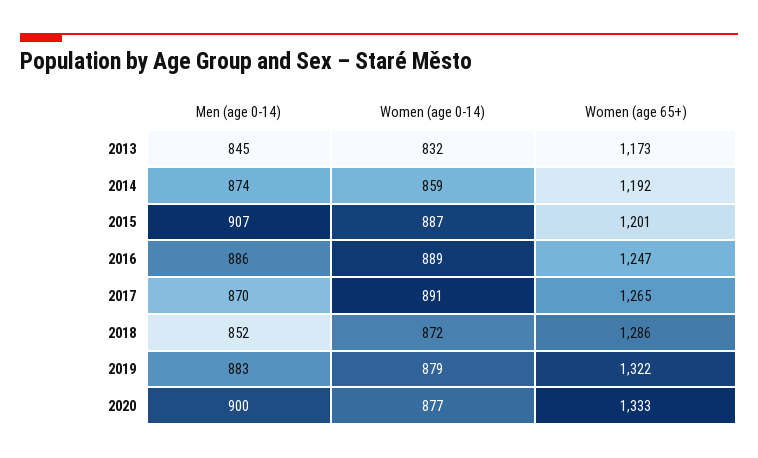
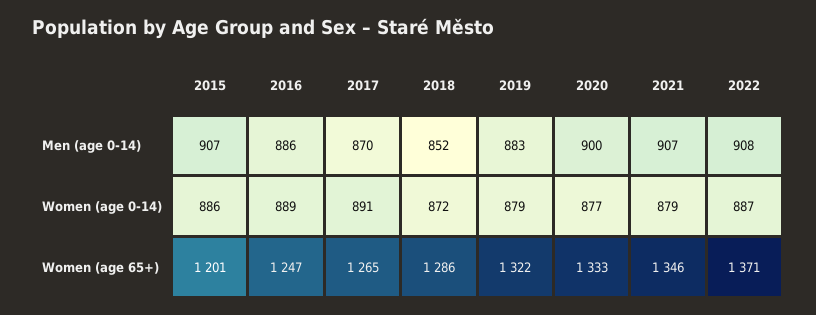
Men (age 0-14), 2013: 845 -> none
Women (age 0-14), 2013: 832 -> none
Women (age 65+), 2013: 1173 -> none
Men (age 0-14), 2014: 874 -> none
Women (age 0-14), 2014: 859 -> none
Women (age 65+), 2014: 1192 -> none
Women (age 0-14), 2015: 887 -> 886
Men (age 0-14), 2021: none -> 907
Men (age 0-14), 2022: none -> 908
Women (age 0-14), 2021: none -> 879
Women (age 0-14), 2022: none -> 887
Women (age 65+), 2021: none -> 1346
Women (age 65+), 2022: none -> 1371

